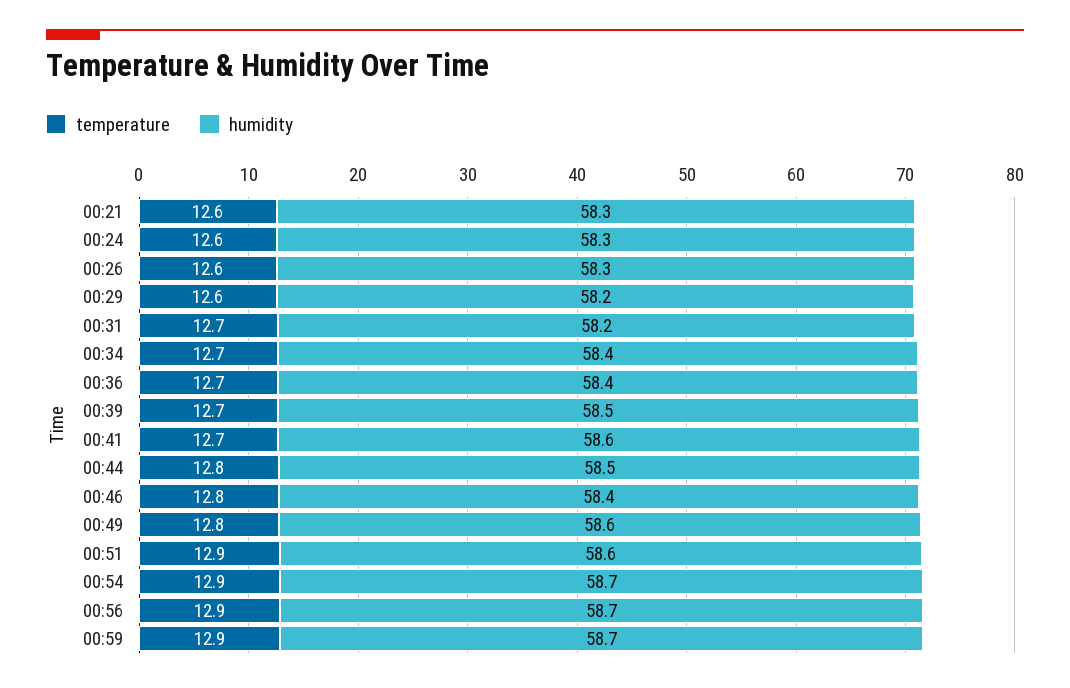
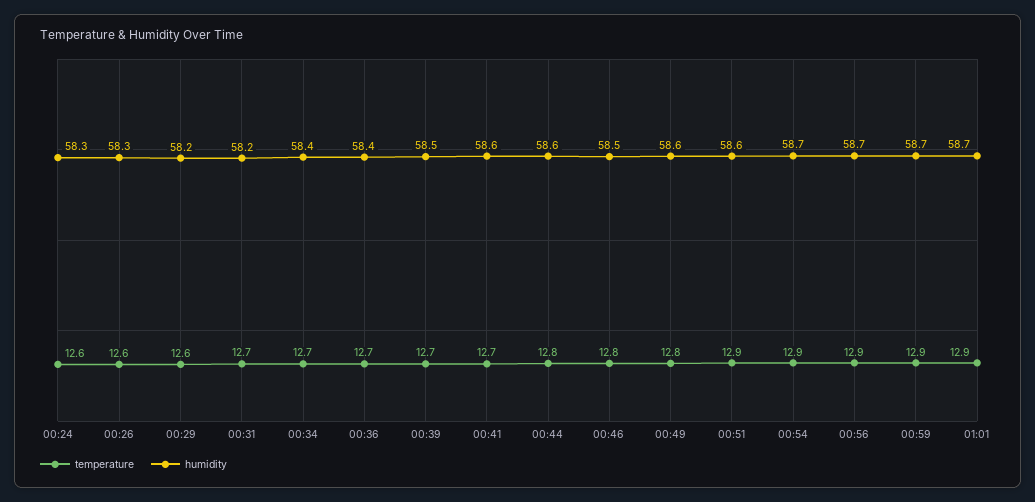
temperature, 00:21: 12.6 -> none
humidity, 00:21: 58.3 -> none
humidity, 00:44: 58.5 -> 58.6
humidity, 00:46: 58.4 -> 58.5
temperature, 01:01: none -> 12.9
humidity, 01:01: none -> 58.7

